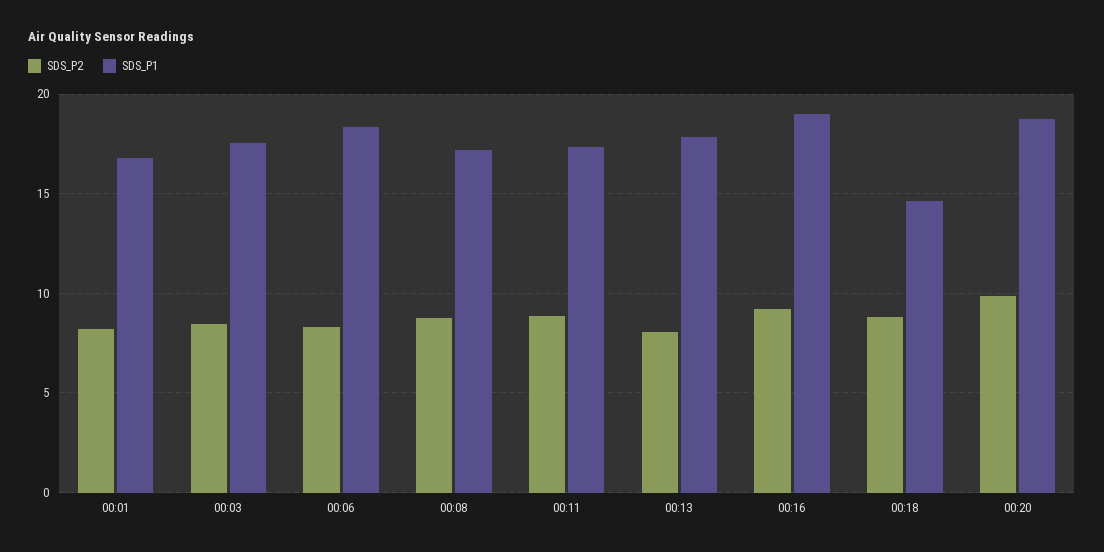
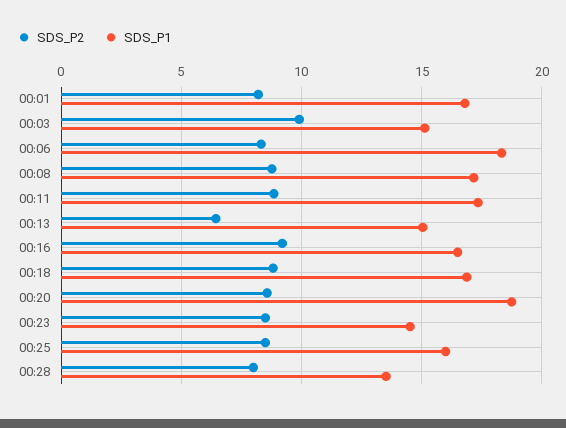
SDS_P2, 00:03: 8.5 -> 10
SDS_P1, 00:03: 17.5 -> 15
SDS_P2, 00:13: 8 -> 6.5
SDS_P1, 00:13: 18 -> 15
SDS_P1, 00:16: 19 -> 16.5
SDS_P1, 00:18: 14.5 -> 17
SDS_P2, 00:20: 10 -> 8.5
SDS_P2, 00:23: none -> 8.5
SDS_P1, 00:23: none -> 14.5
SDS_P2, 00:25: none -> 8.5
SDS_P1, 00:25: none -> 16
SDS_P2, 00:28: none -> 8
SDS_P1, 00:28: none -> 13.5

